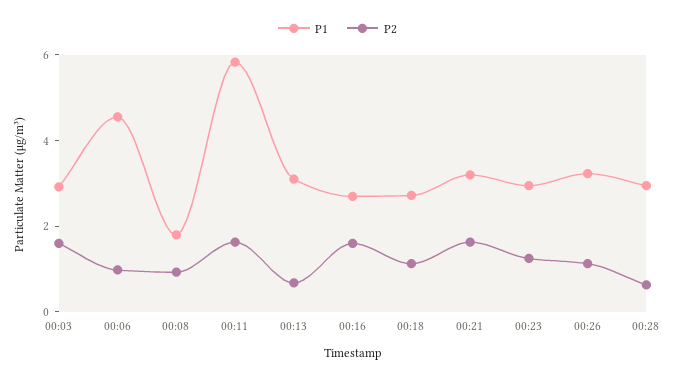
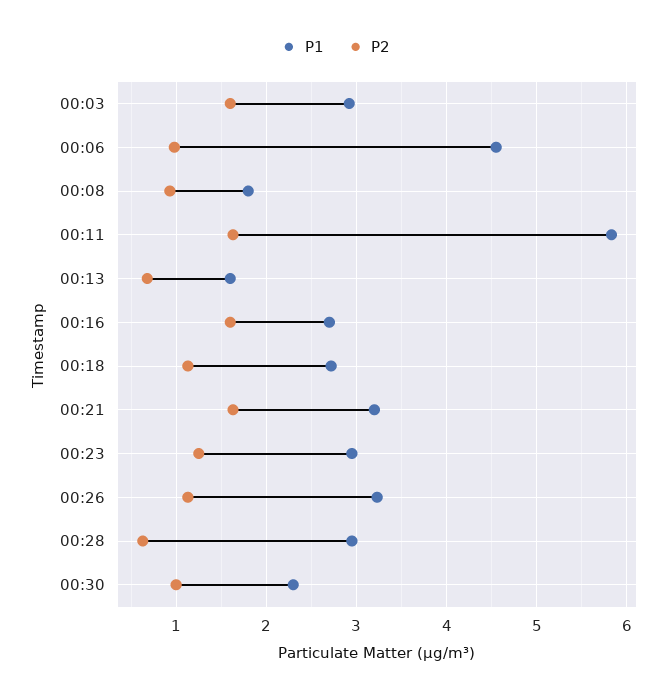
P1, 00:13: 3 -> 1.6
P1, 00:30: none -> 2.3
P2, 00:30: none -> 1

